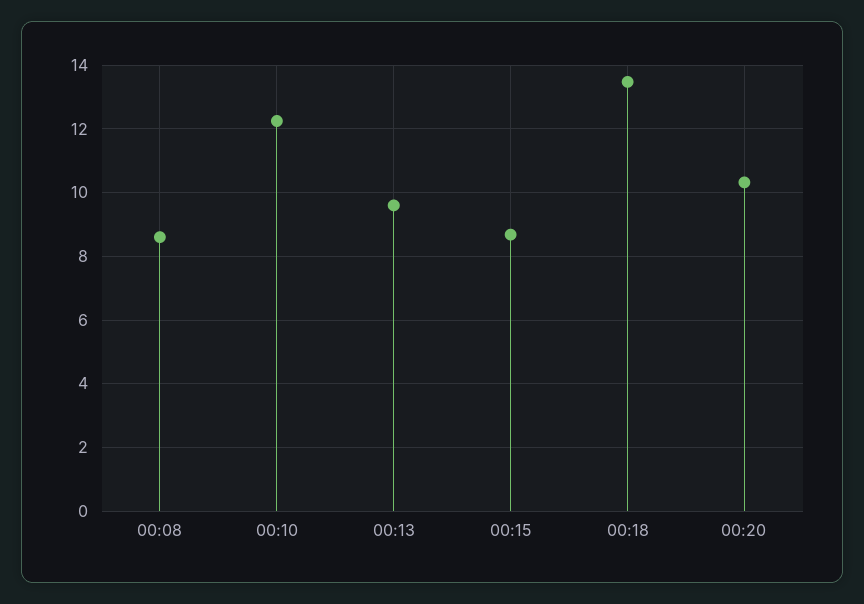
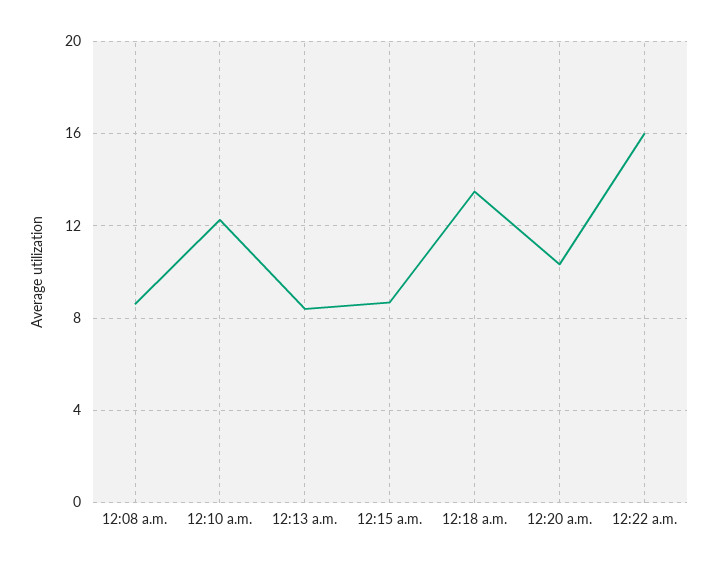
00:13: 9.6 -> 8.5
12:22 a.m.: none -> 16

